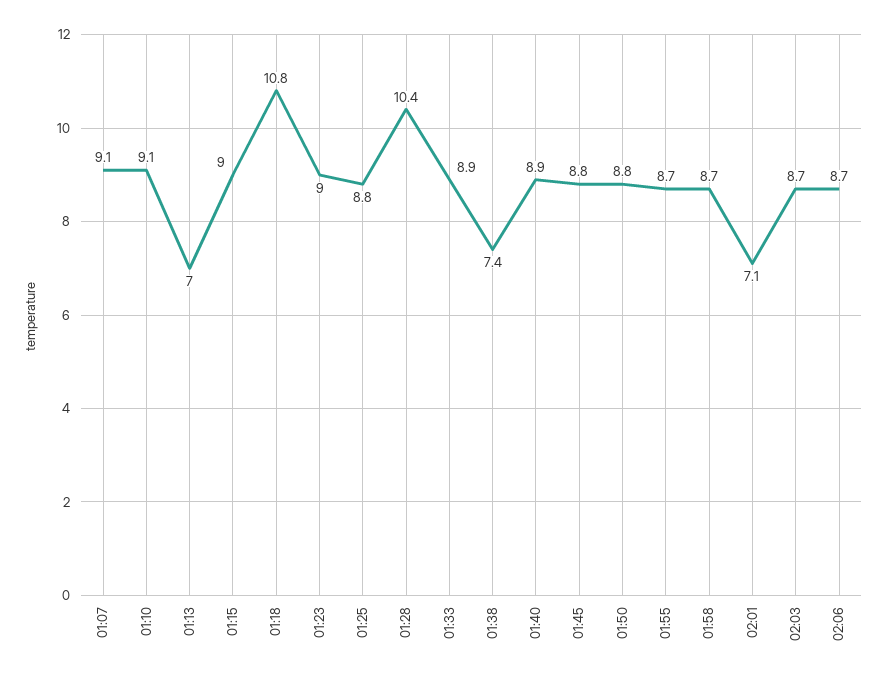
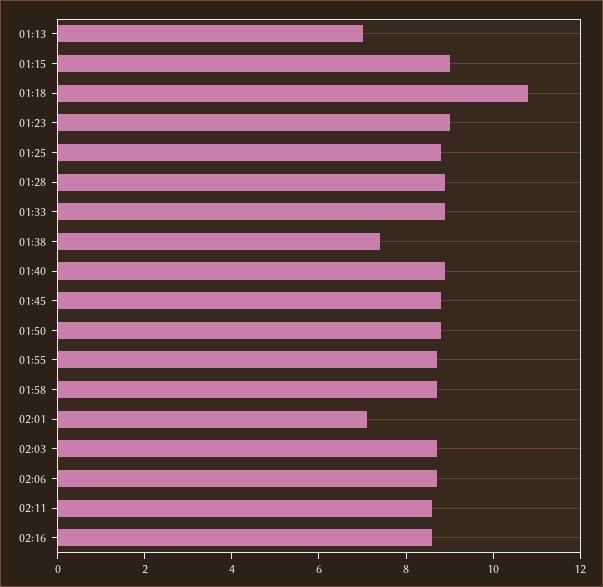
01:07: 9.1 -> none
01:10: 9.1 -> none
01:28: 10.4 -> 9
02:11: none -> 8.5
02:16: none -> 8.5

